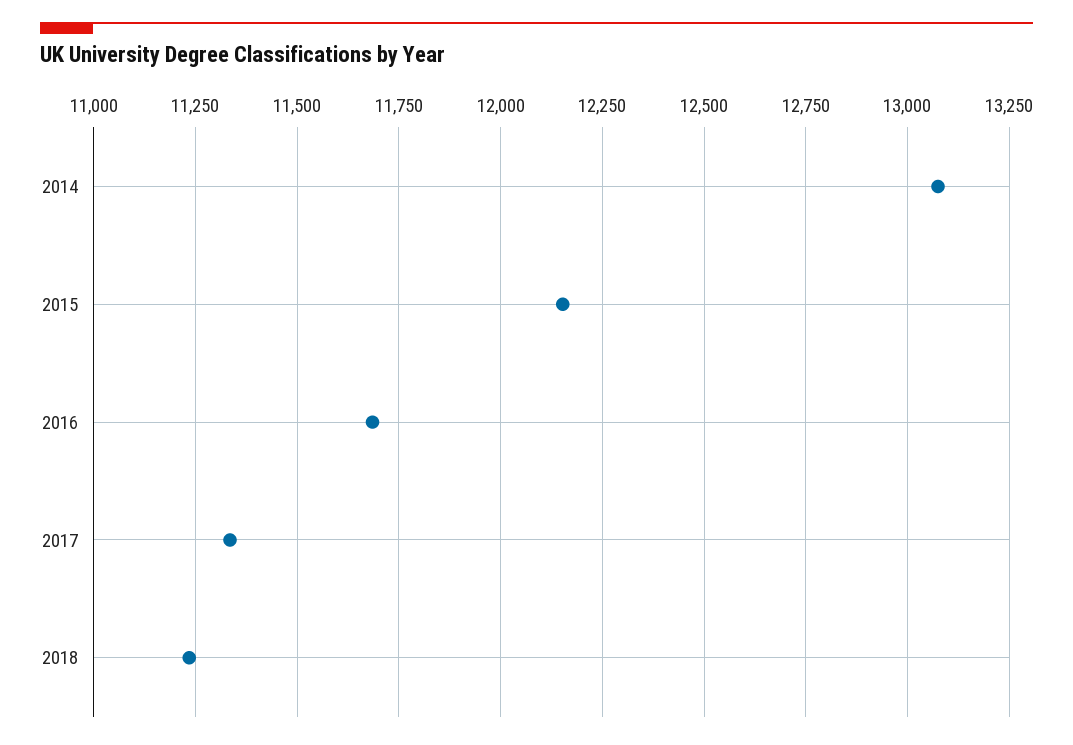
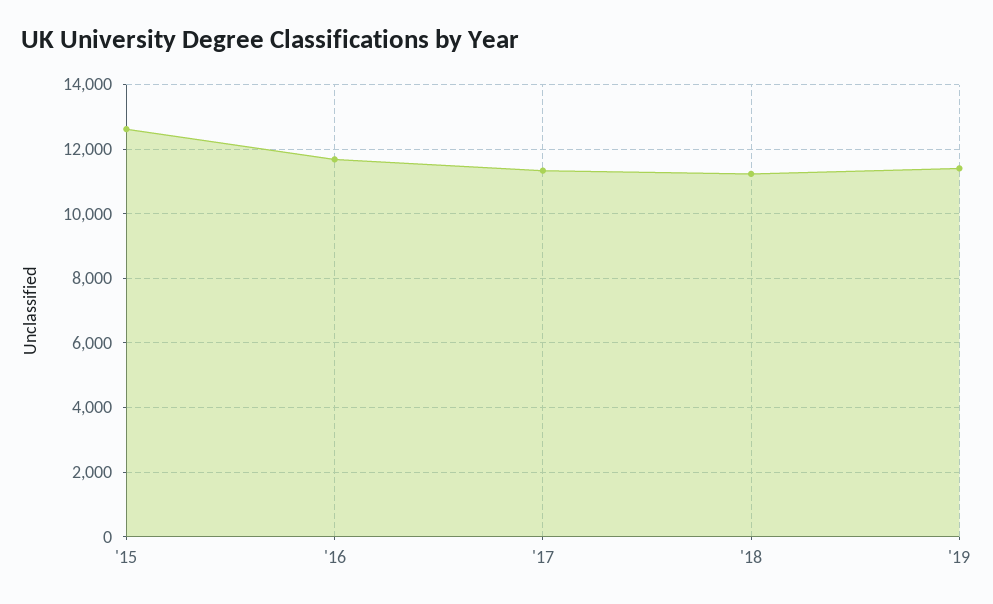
2014: 13075 -> none
2015: 12150 -> 12600
'19: none -> 11400

